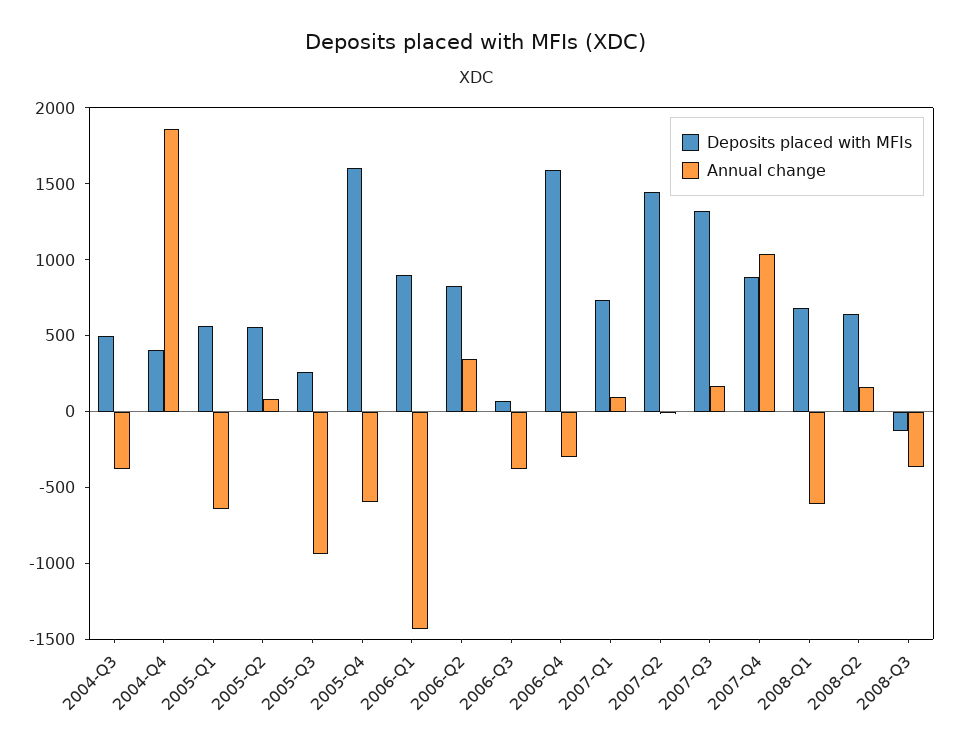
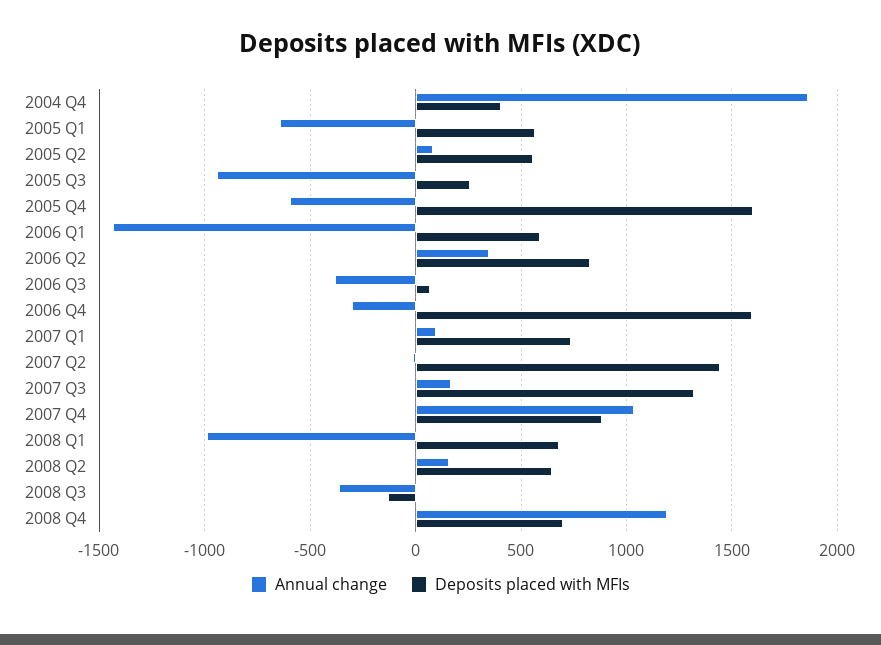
Deposits placed with MFIs, 2004-Q3: 500 -> none
Annual change, 2004-Q3: -400 -> none
Deposits placed with MFIs, 2006-Q1: 900 -> 600
Annual change, 2008-Q1: -600 -> -1000
Annual change, 2008 Q4: none -> 1200
Deposits placed with MFIs, 2008 Q4: none -> 700

